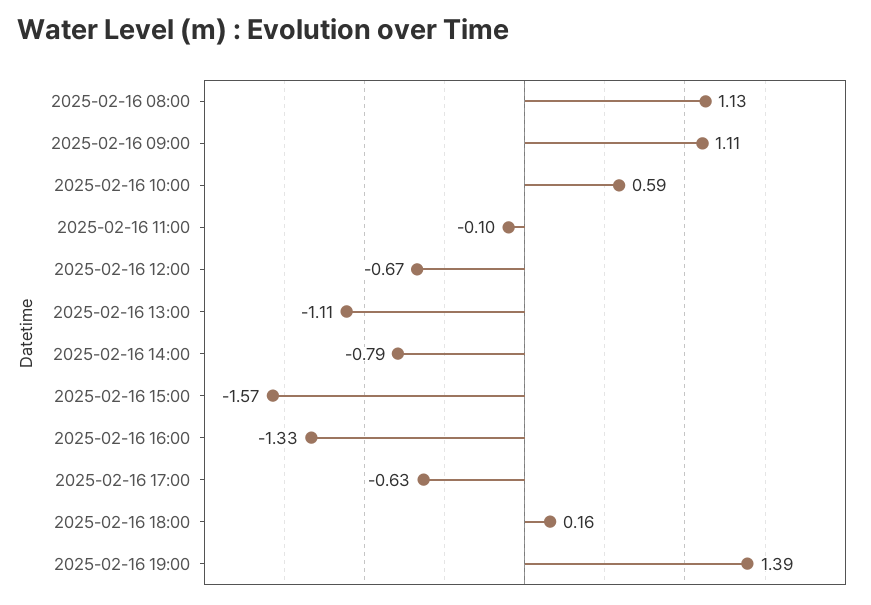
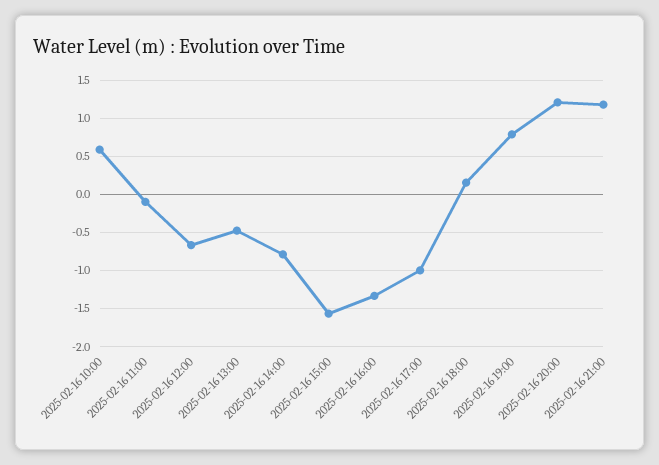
2025-02-16 08:00: 1.13 -> none
2025-02-16 09:00: 1.11 -> none
2025-02-16 13:00: -1.11 -> -0.5
2025-02-16 17:00: -0.63 -> -1
2025-02-16 19:00: 1.39 -> 0.8
2025-02-16 20:00: none -> 1.2
2025-02-16 21:00: none -> 1.2

